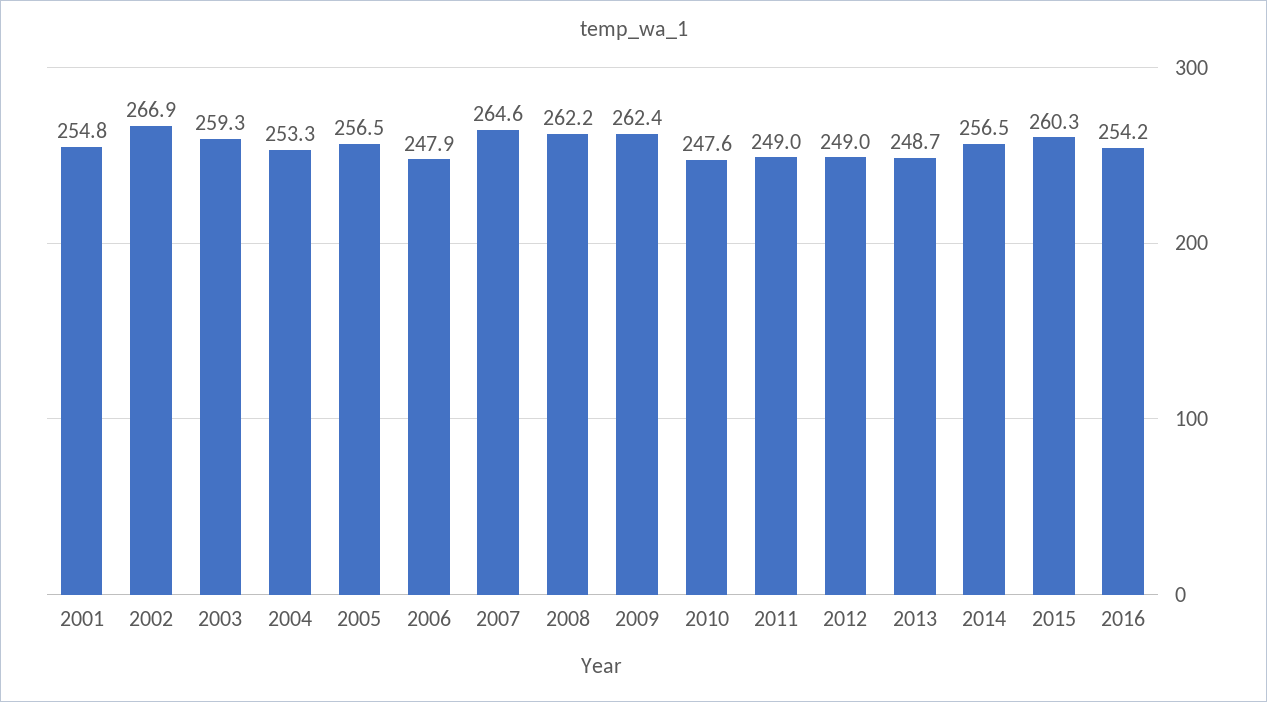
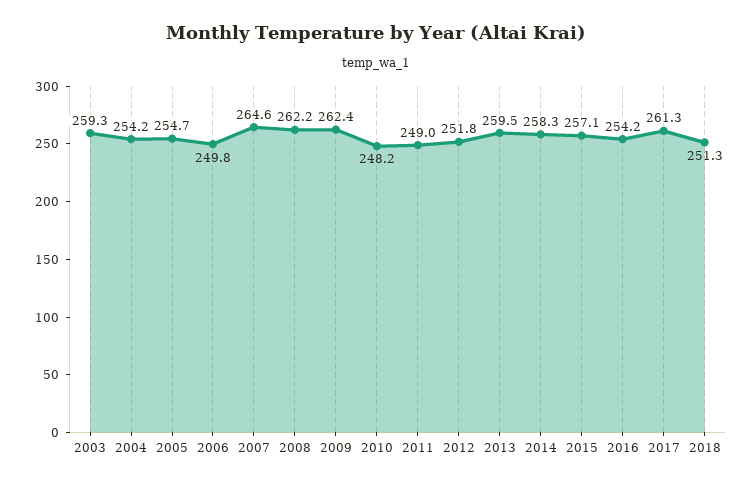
2001: 254.8 -> none
2002: 266.9 -> none
2004: 253.3 -> 254.2
2005: 256.5 -> 254.7
2006: 247.9 -> 249.8
2010: 247.6 -> 248.2
2012: 249 -> 251.8
2013: 248.7 -> 259.5
2014: 256.5 -> 258.3
2015: 260.3 -> 257.1
2017: none -> 261.3
2018: none -> 251.3

